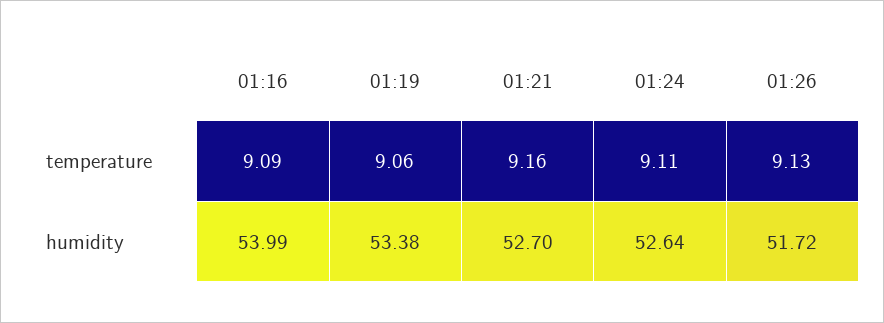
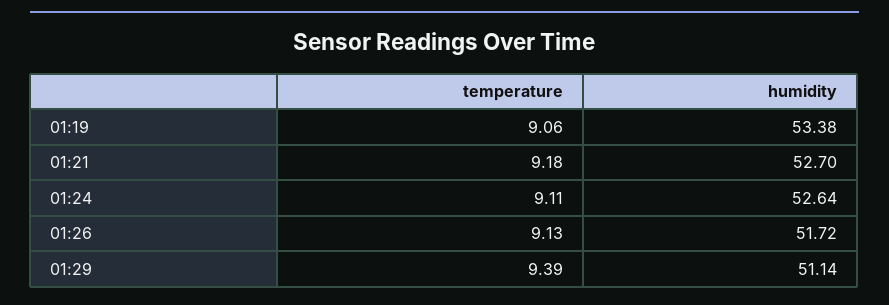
01:16, temperature: 9.09 -> none
01:21, temperature: 9.16 -> 9.18
01:16, humidity: 53.99 -> none
01:29, temperature: none -> 9.39
01:29, humidity: none -> 51.14

